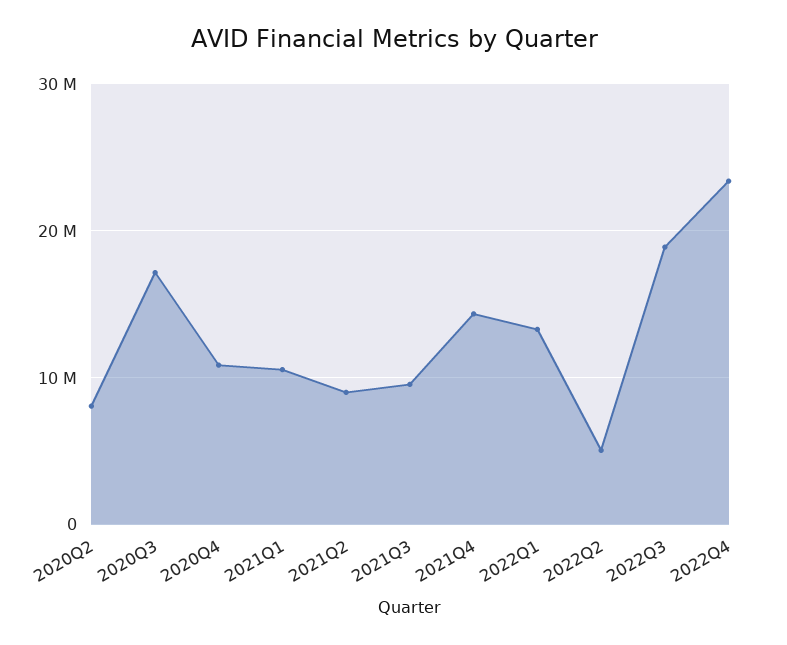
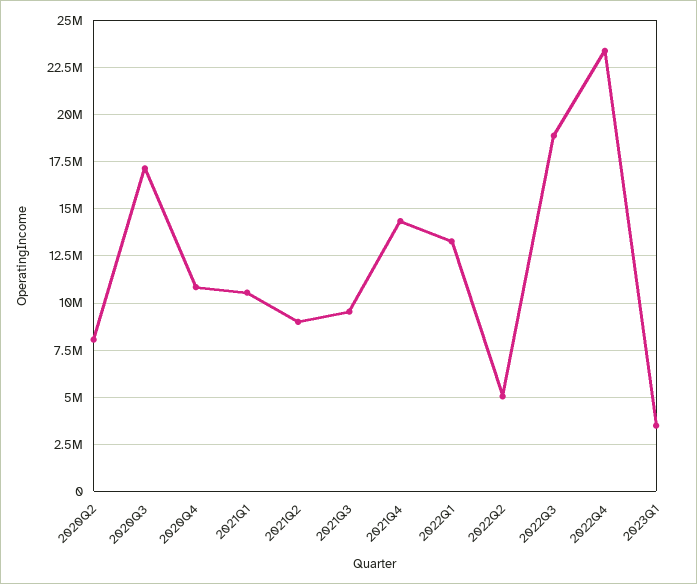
2023Q1: none -> 3500000

